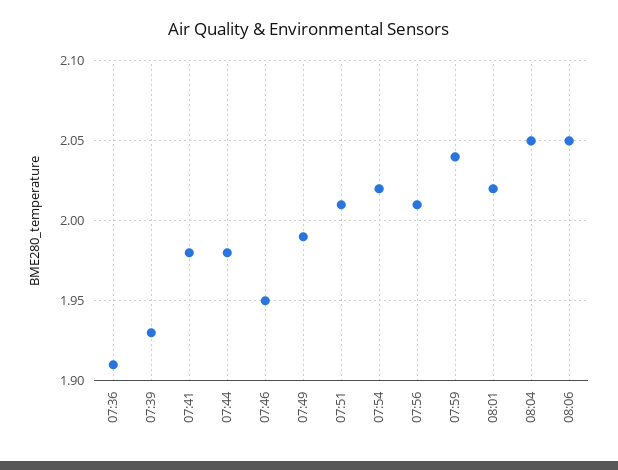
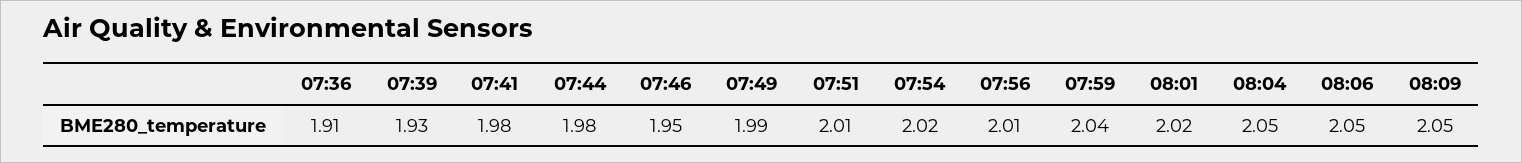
08:09: none -> 2.05

